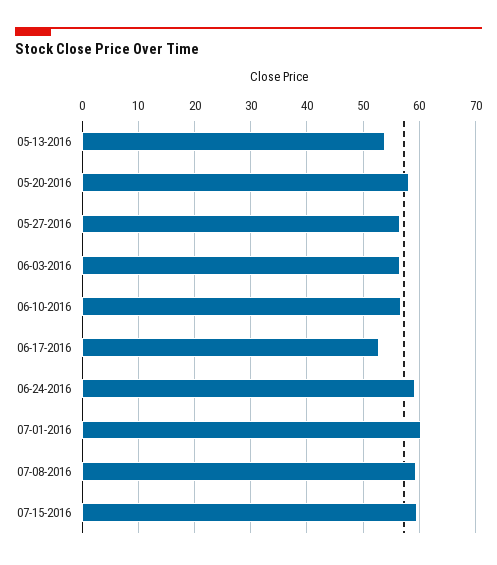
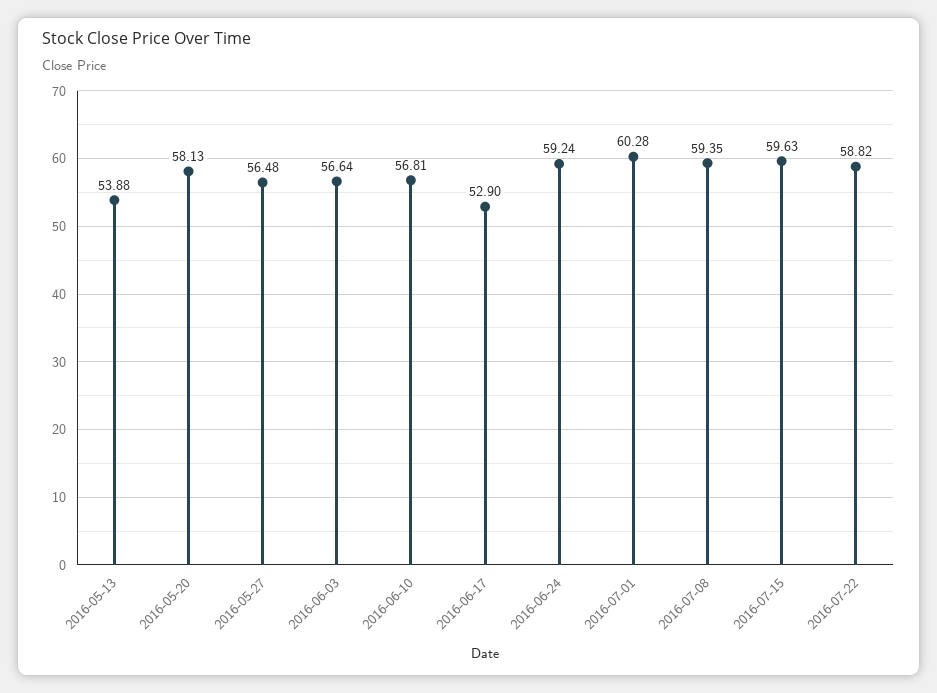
2016-07-22: none -> 58.82

